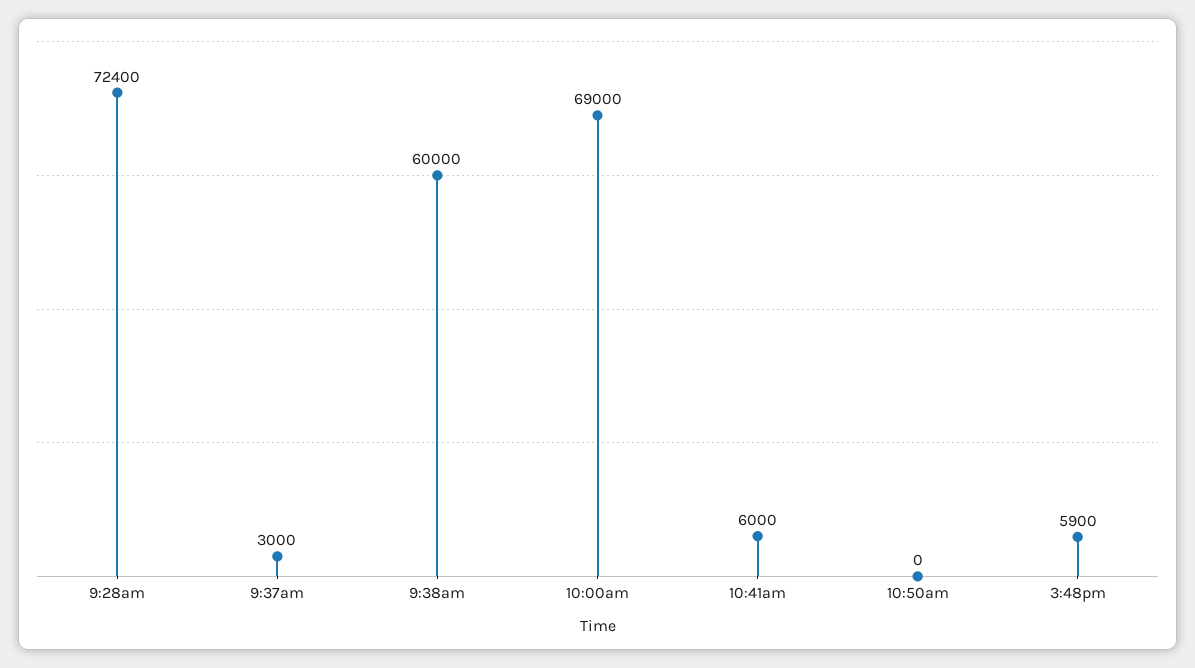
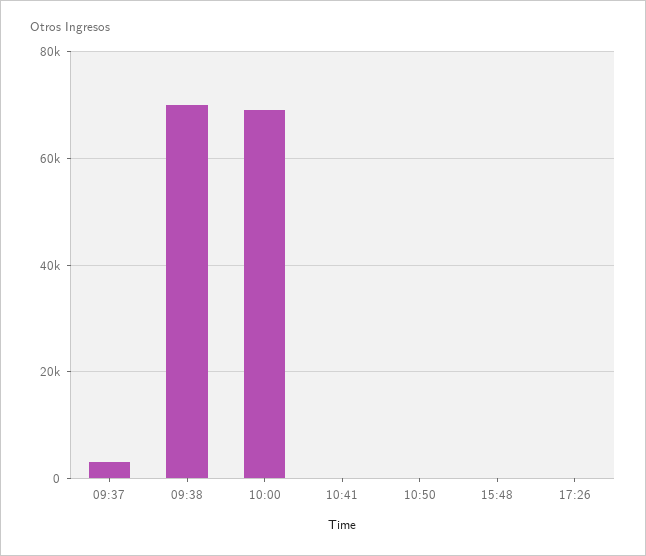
9:28am: 72400 -> none
9:38am: 60000 -> 70000
10:41am: 6000 -> 0
3:48pm: 5900 -> 0
17:26: none -> 0

